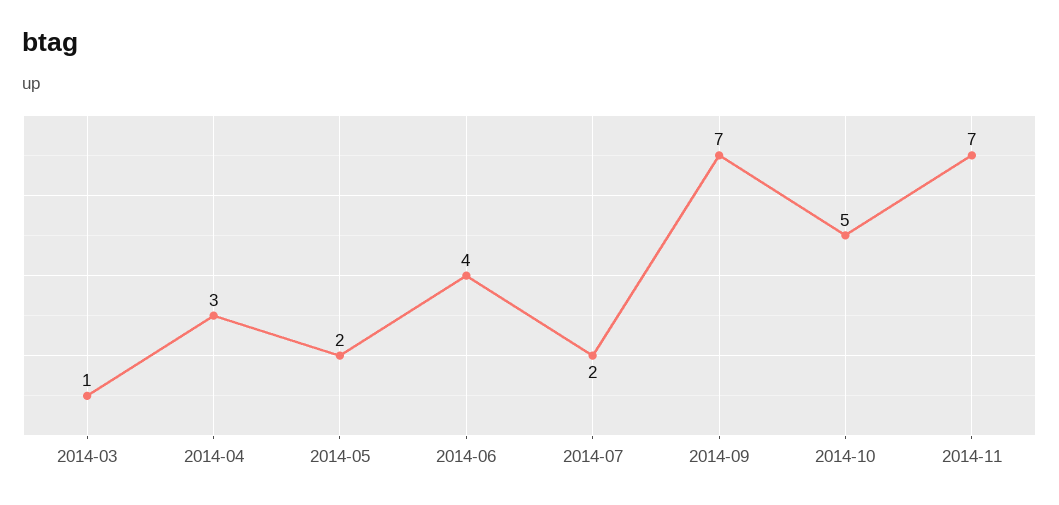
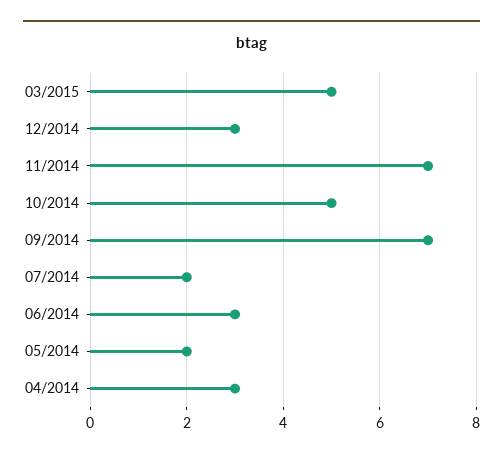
2014-03: 1 -> none
2014-06: 4 -> 3
03/2015: none -> 5
12/2014: none -> 3

